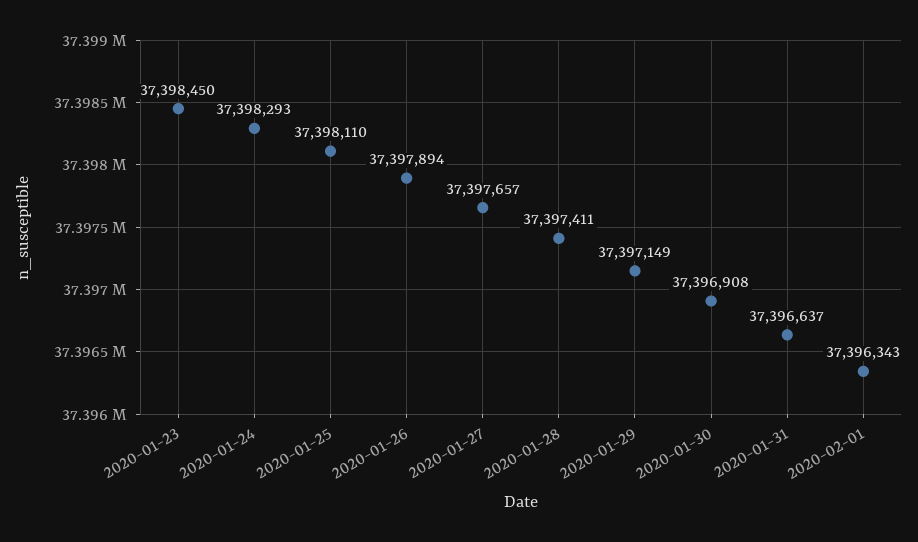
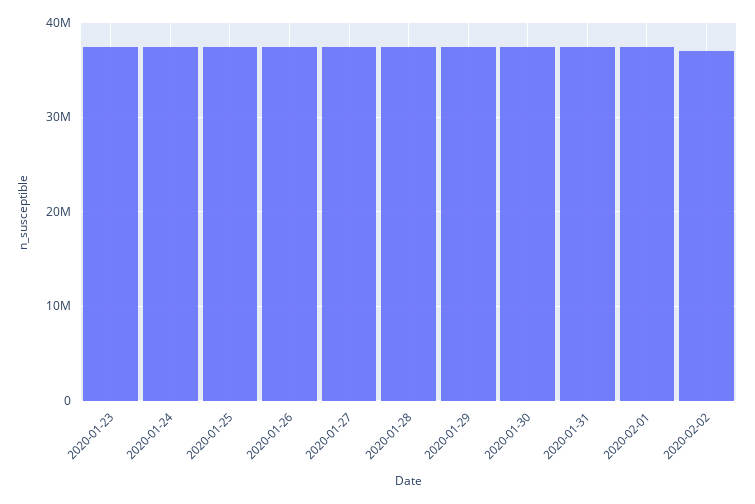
2020-02-02: none -> 37000000

